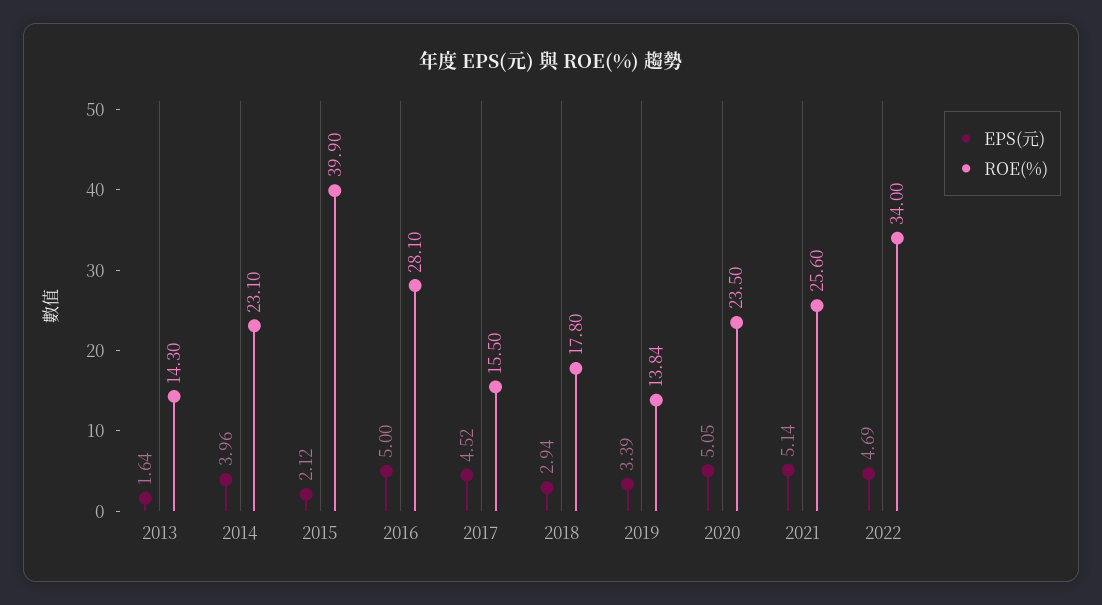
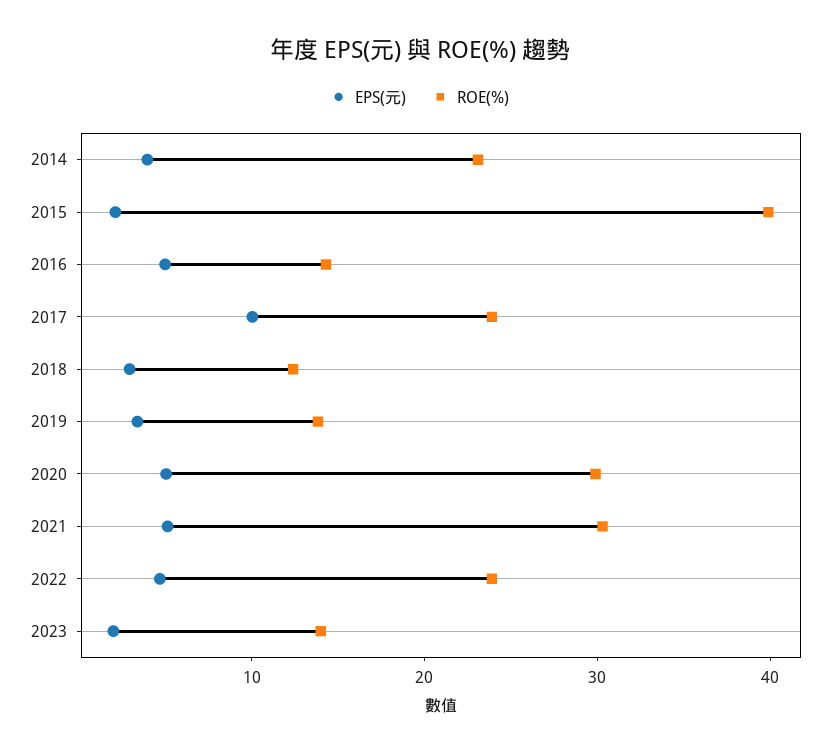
EPS(元), 2013: 1.64 -> none
ROE(%), 2013: 14.3 -> none
ROE(%), 2016: 28.1 -> 14
EPS(元), 2017: 4.52 -> 10
ROE(%), 2017: 15.5 -> 24
ROE(%), 2018: 17.8 -> 12
ROE(%), 2020: 23.5 -> 30
ROE(%), 2021: 25.6 -> 30
ROE(%), 2022: 34 -> 24
EPS(元), 2023: none -> 2
ROE(%), 2023: none -> 14

